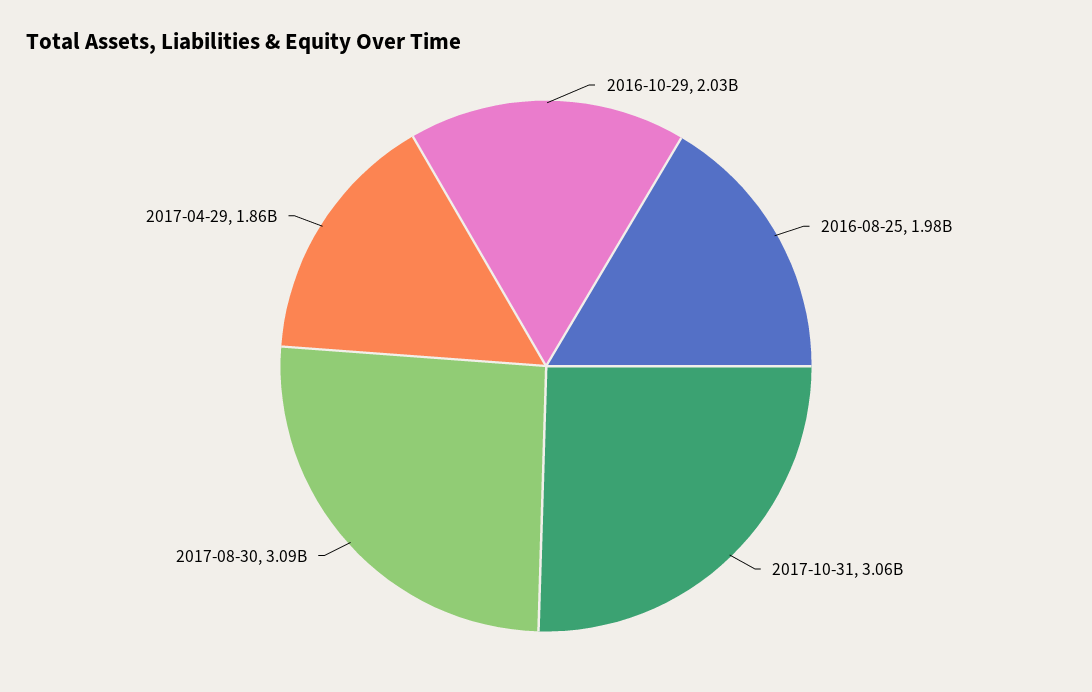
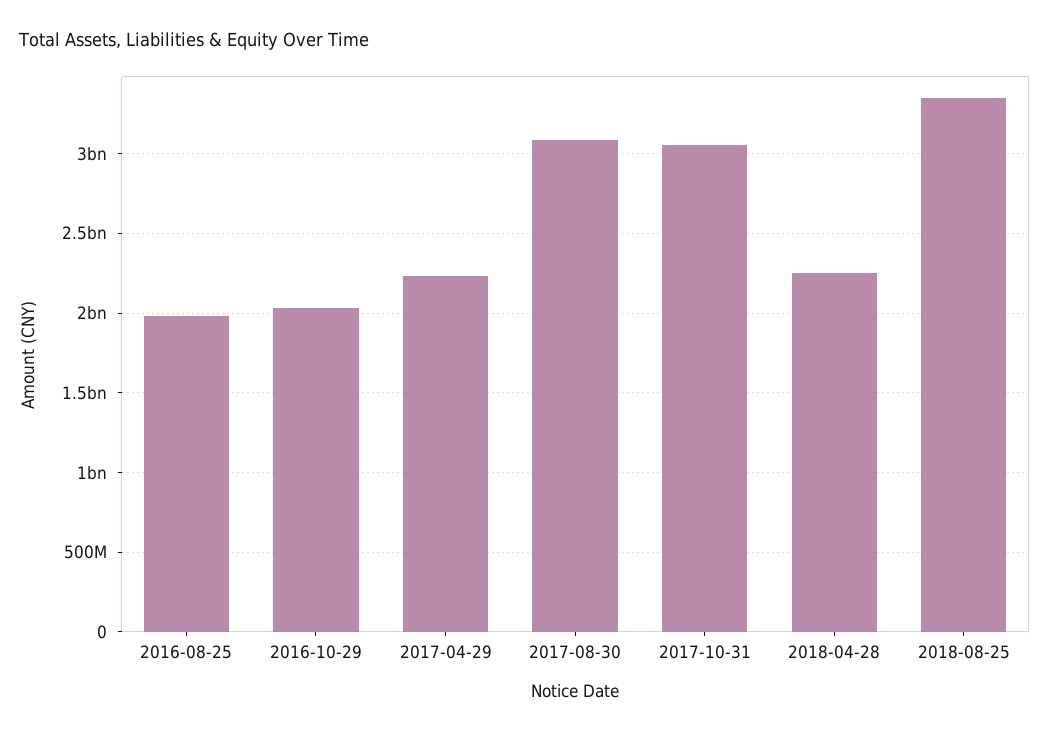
2017-04-29: 1860000000 -> 2250000000
2018-04-28: none -> 2250000000
2018-08-25: none -> 3350000000

